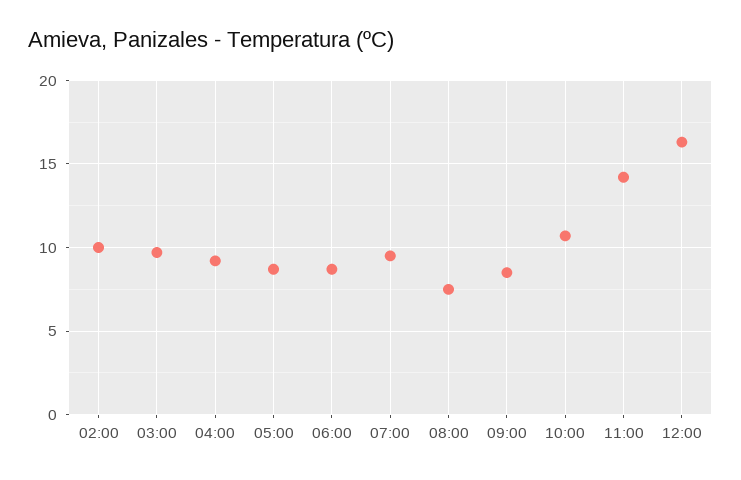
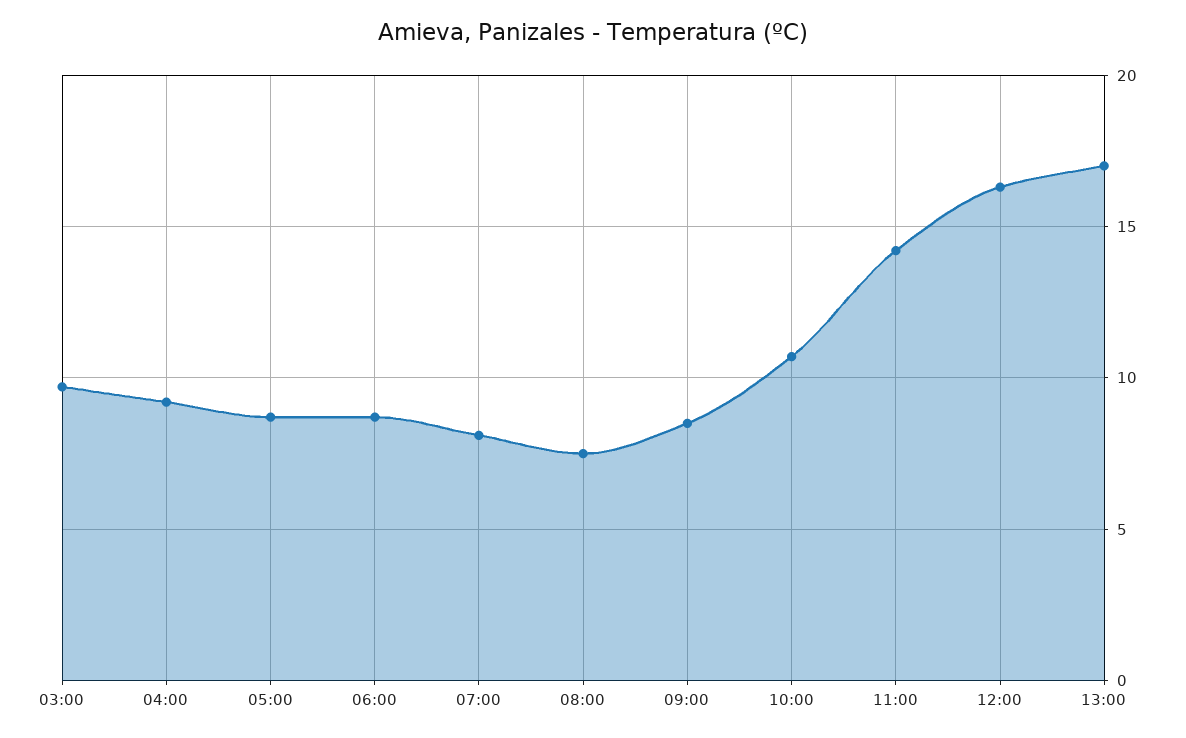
02:00: 10 -> none
07:00: 9.5 -> 8
13:00: none -> 17

